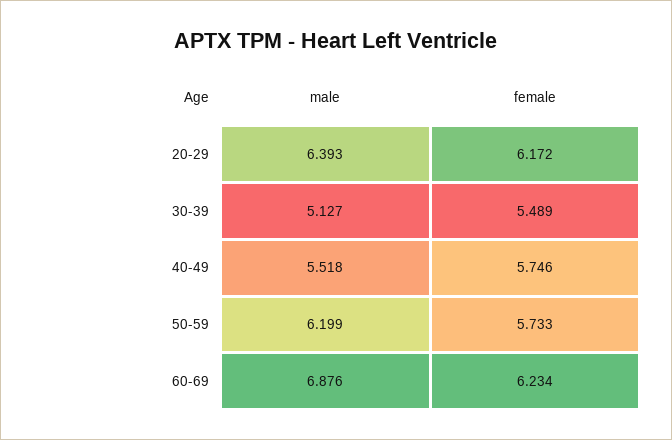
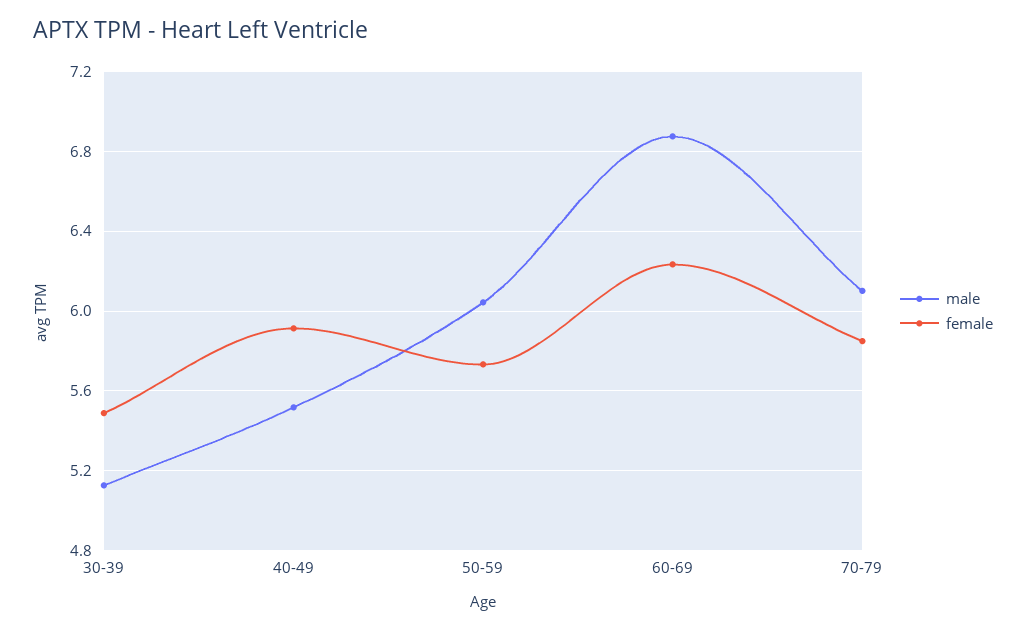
male, 20-29: 6.393 -> none
female, 20-29: 6.172 -> none
female, 40-49: 5.746 -> 5.9
male, 50-59: 6.199 -> 6.05
male, 70-79: none -> 6.1
female, 70-79: none -> 5.85

